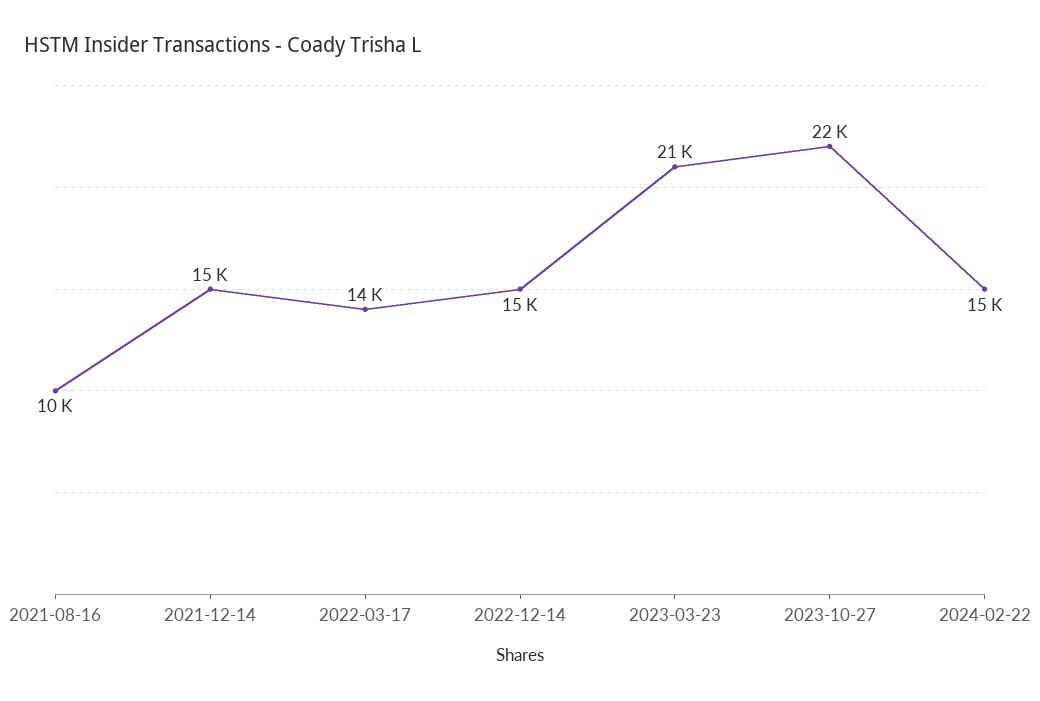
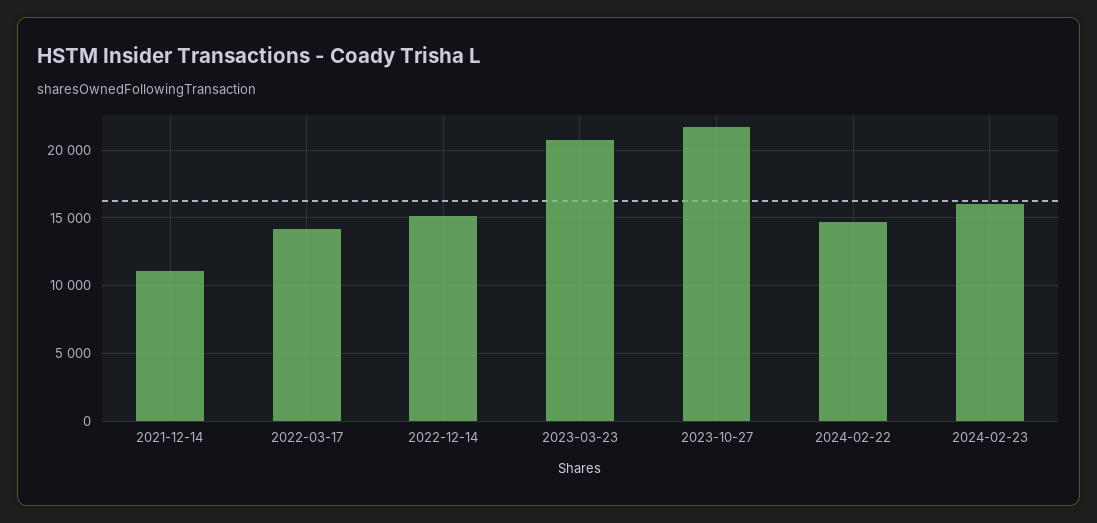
2021-08-16: 10000 -> none
2021-12-14: 15000 -> 11000
2024-02-23: none -> 16000

